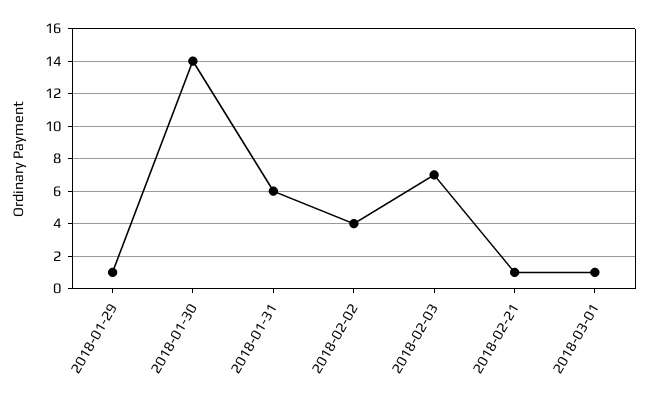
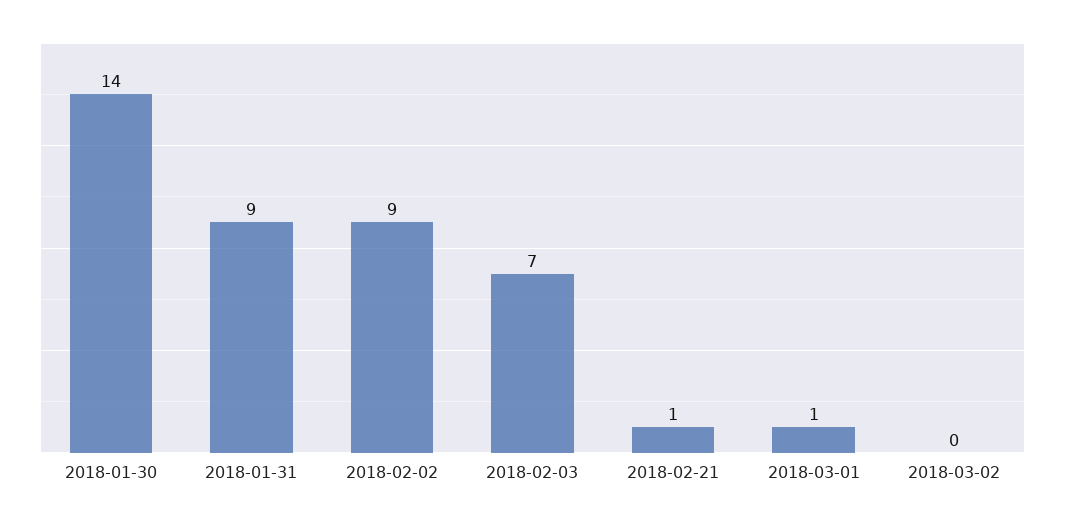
2018-01-29: 1 -> none
2018-01-31: 6 -> 9
2018-02-02: 4 -> 9
2018-03-02: none -> 0

